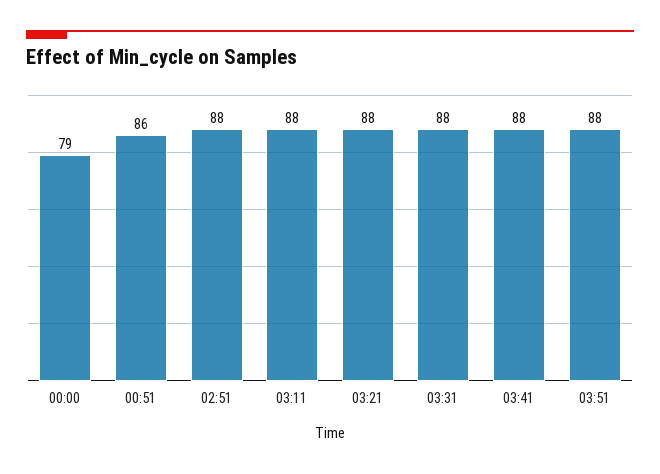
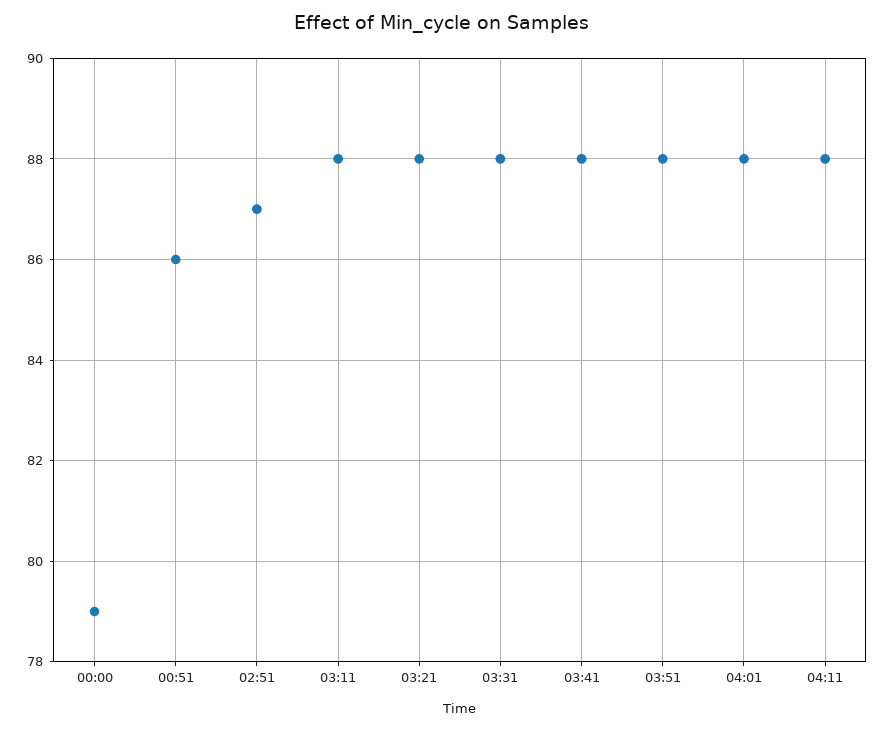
02:51: 88 -> 87
04:01: none -> 88
04:11: none -> 88

